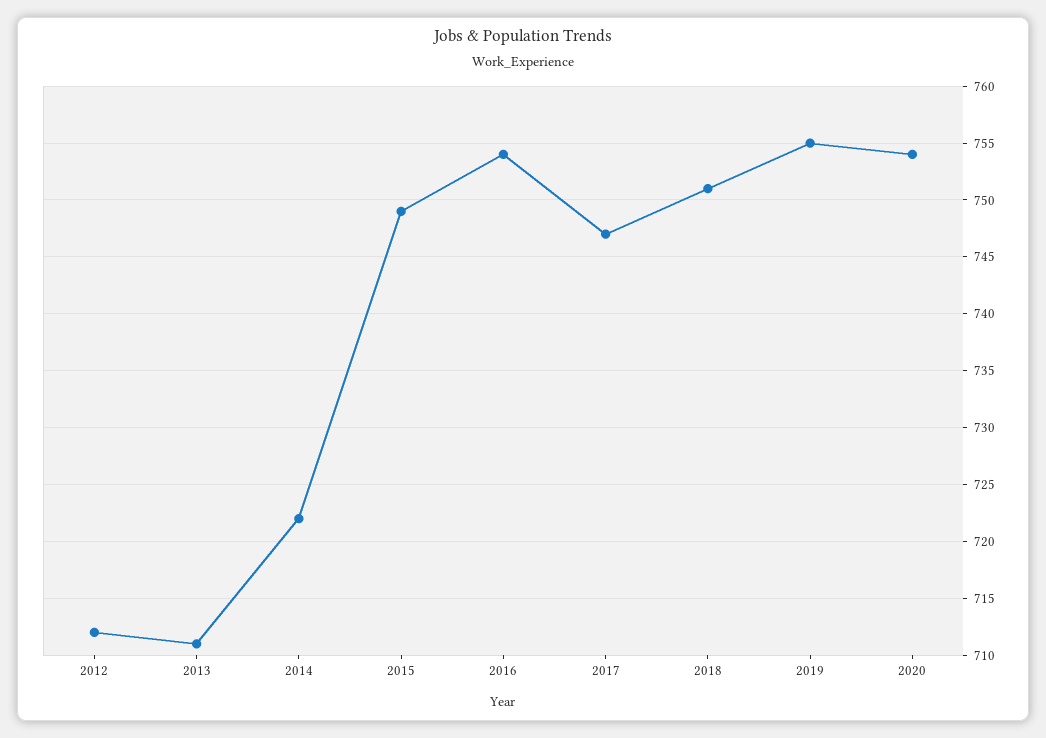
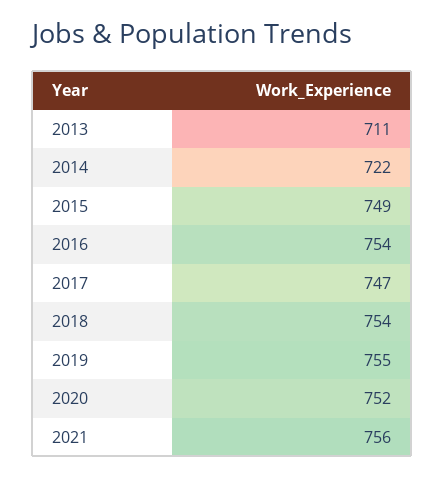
2012: 712 -> none
2018: 751 -> 754
2020: 754 -> 752
2021: none -> 756

